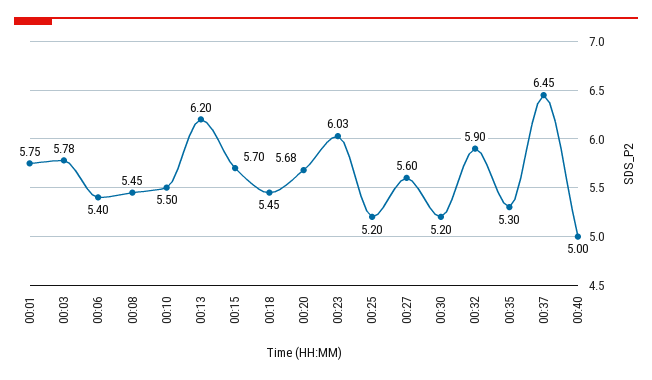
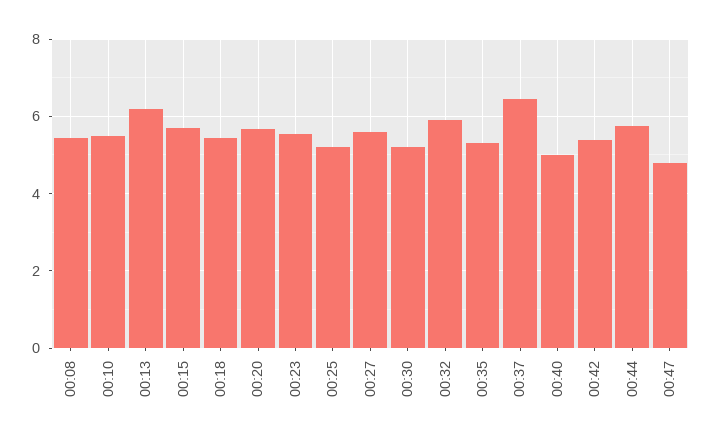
00:01: 5.75 -> none
00:03: 5.78 -> none
00:06: 5.4 -> none
00:23: 6.03 -> 5.6
00:42: none -> 5.4
00:44: none -> 5.8
00:47: none -> 4.8

